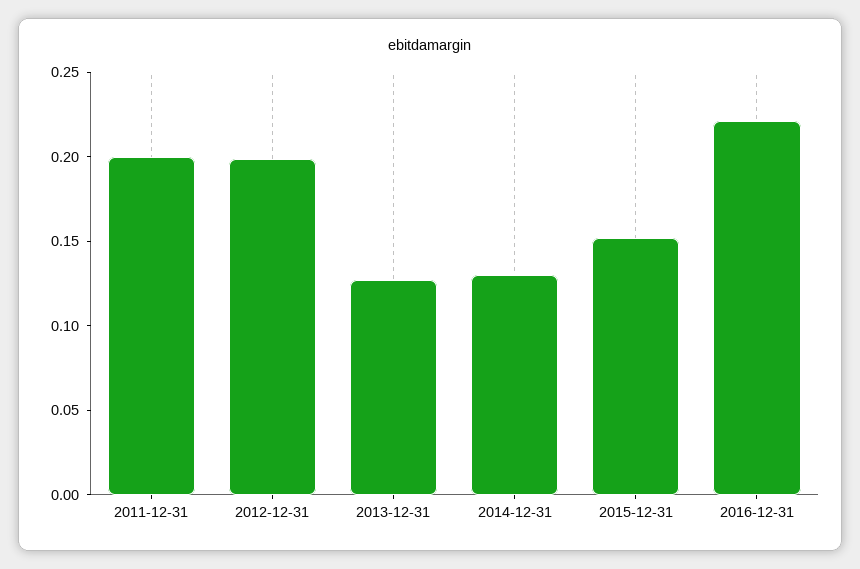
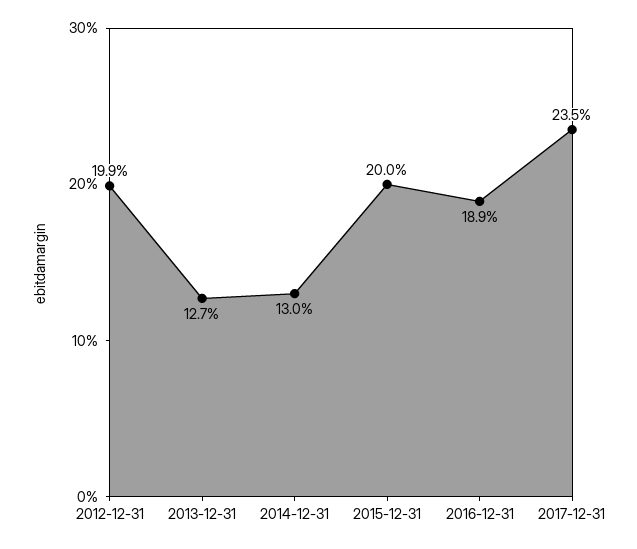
2011-12-31: 0.2 -> none
2015-12-31: 0.15 -> 0.2
2016-12-31: 0.22 -> 0.189
2017-12-31: none -> 0.235

